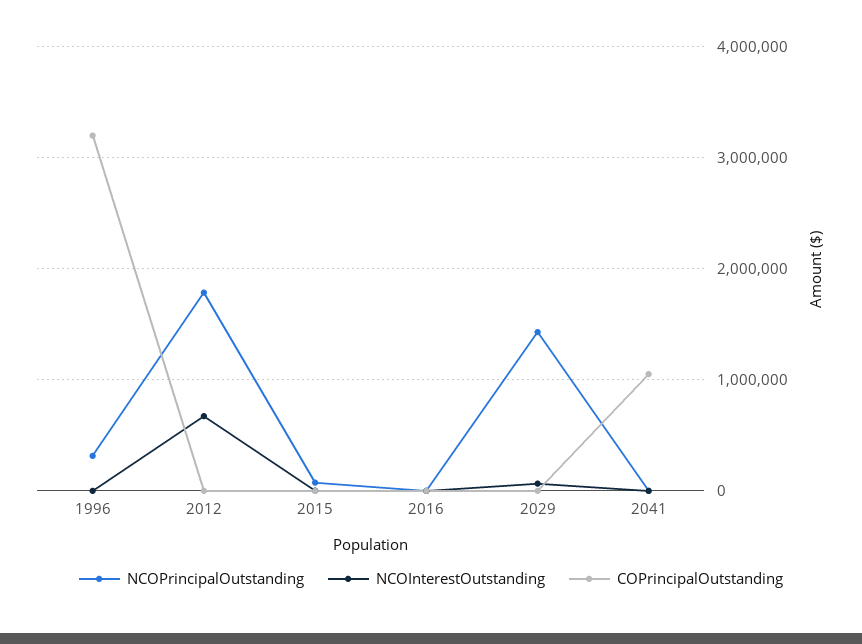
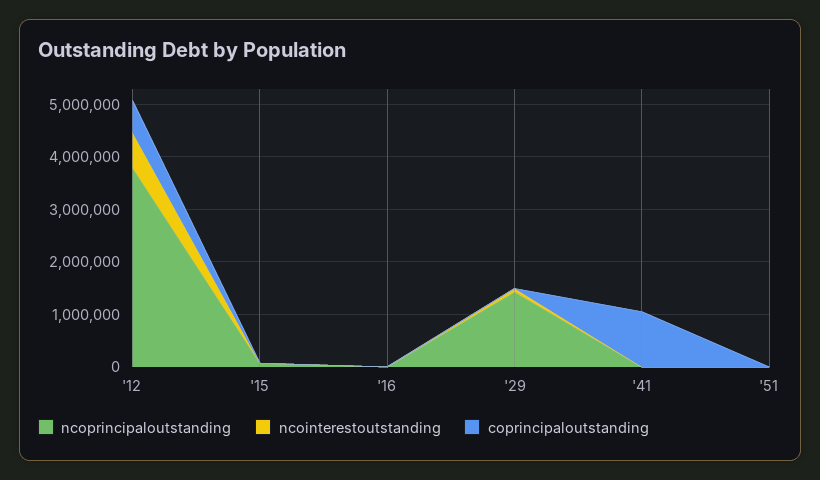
NCOPrincipalOutstanding, 1996: 300000 -> none
NCOInterestOutstanding, 1996: 0 -> none
COPrincipalOutstanding, 1996: 3200000 -> none
NCOPrincipalOutstanding, 2012: 1800000 -> 3800000
COPrincipalOutstanding, 2012: 0 -> 600000
NCOPrincipalOutstanding, '51: none -> 0
NCOInterestOutstanding, '51: none -> 0
COPrincipalOutstanding, '51: none -> 0

